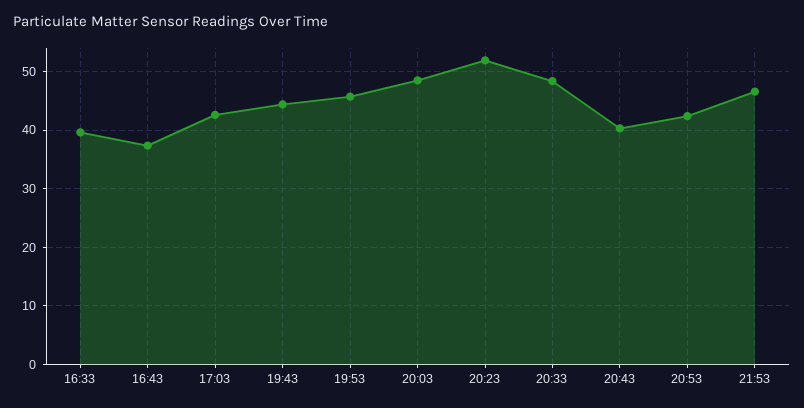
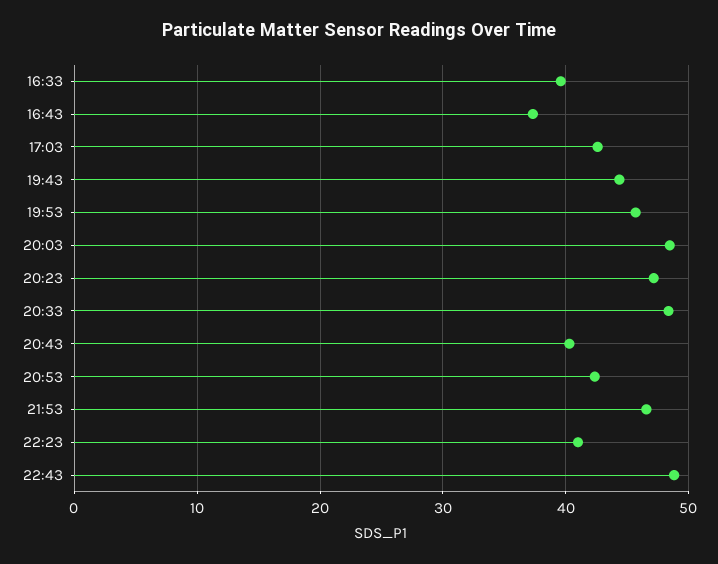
20:23: 52 -> 47
22:23: none -> 41
22:43: none -> 49

